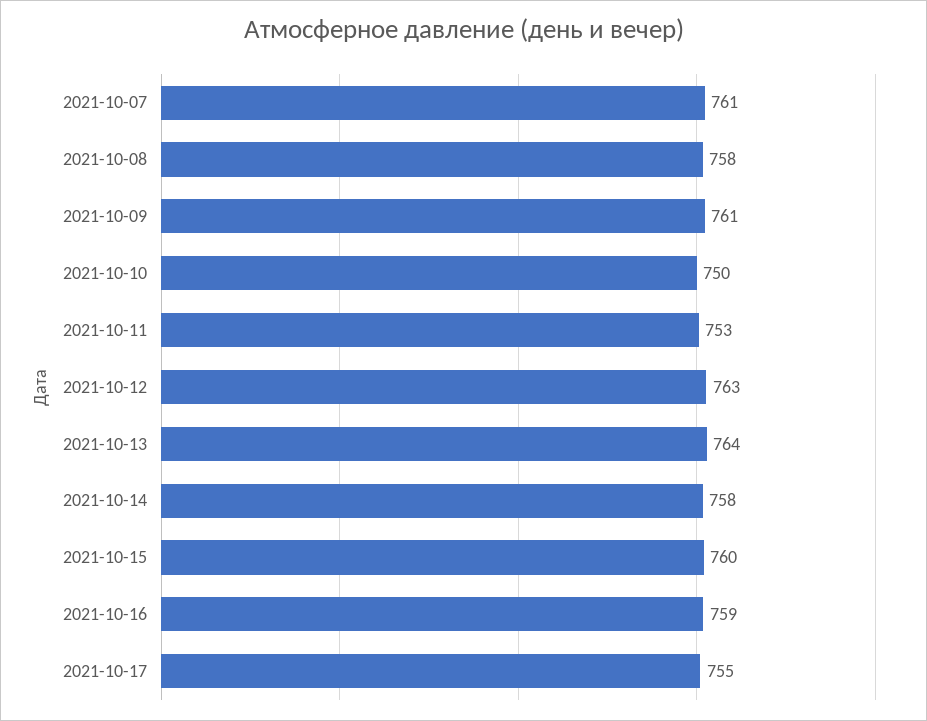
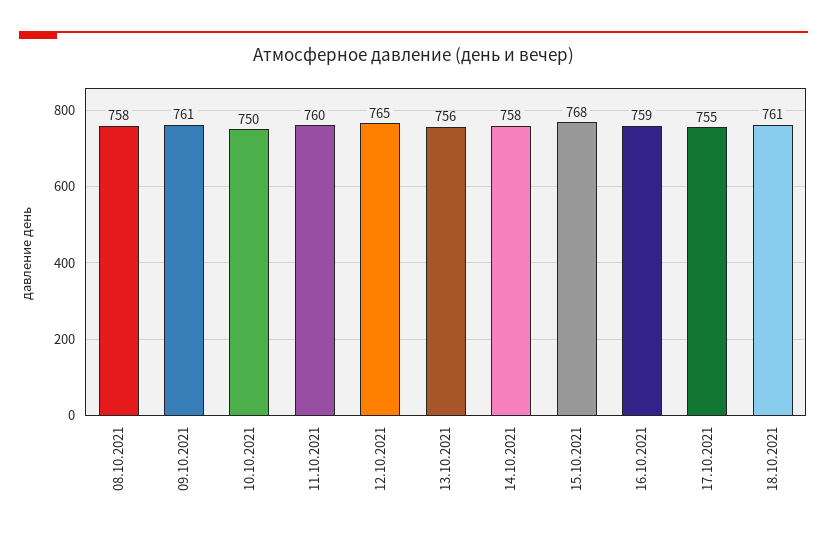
2021-10-07: 761 -> none
2021-10-11: 753 -> 760
2021-10-12: 763 -> 765
2021-10-13: 764 -> 756
2021-10-15: 760 -> 768
18.10.2021: none -> 761

